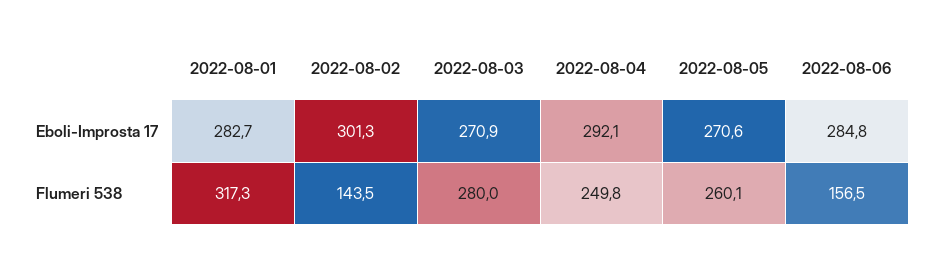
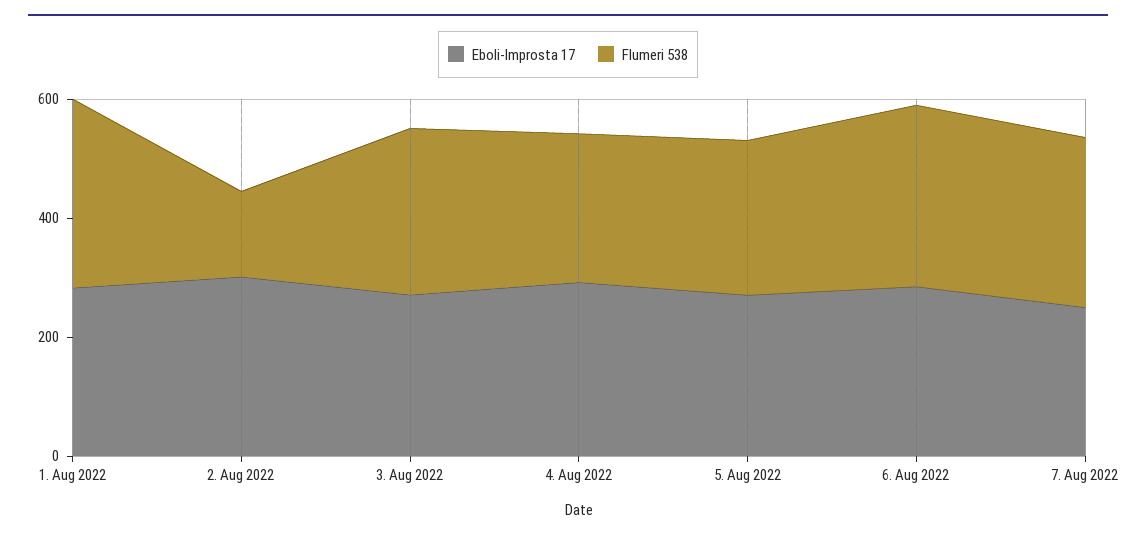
Flumeri 538, 2022-08-06: 156.5 -> 300
Eboli-Improsta 17, 7. Aug 2022: none -> 250
Flumeri 538, 7. Aug 2022: none -> 300

